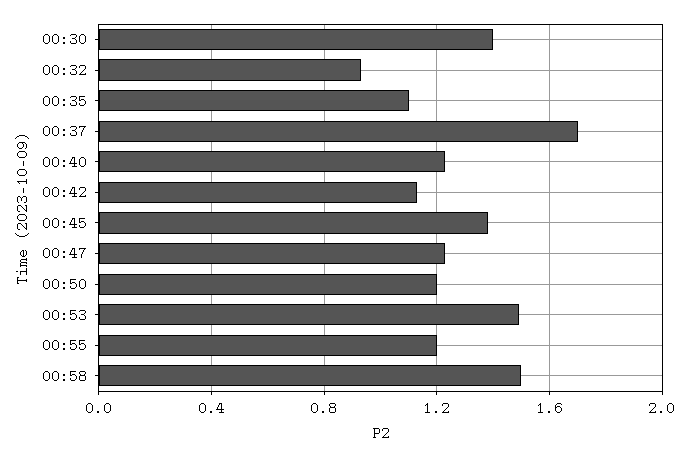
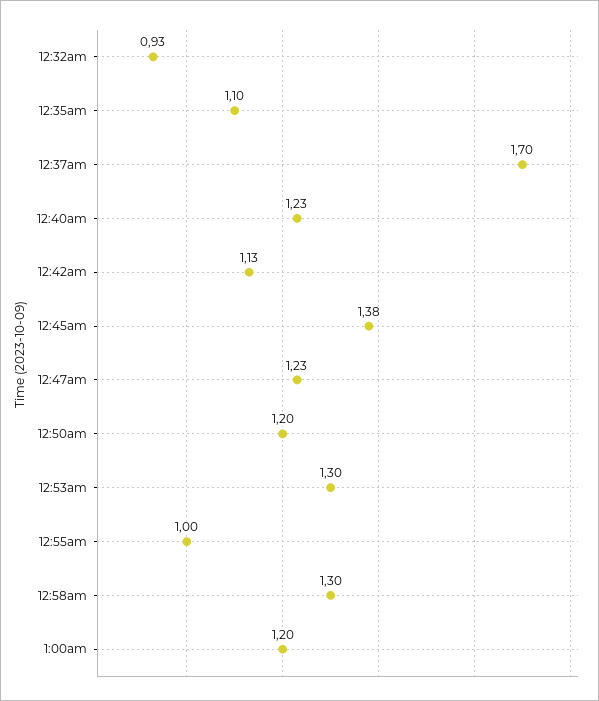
00:30: 1.4 -> none
00:53: 1.5 -> 1.3
00:55: 1.2 -> 1
00:58: 1.5 -> 1.3
1:00am: none -> 1.2

